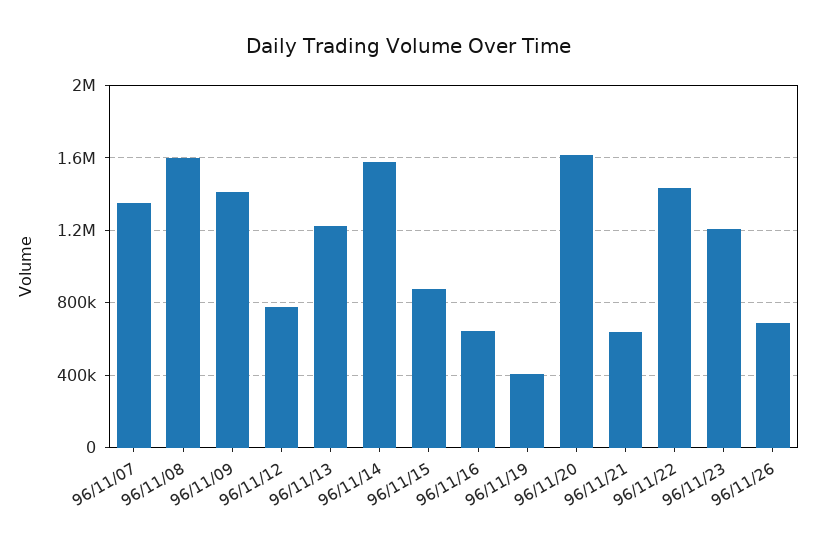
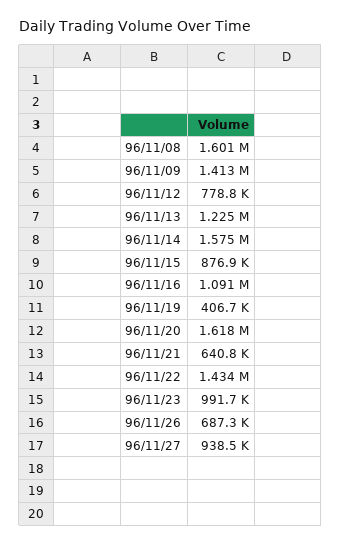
96/11/07: 1350000 -> none
96/11/16: 650000 -> 1091000
96/11/23: 1200000 -> 991700
96/11/27: none -> 938500

